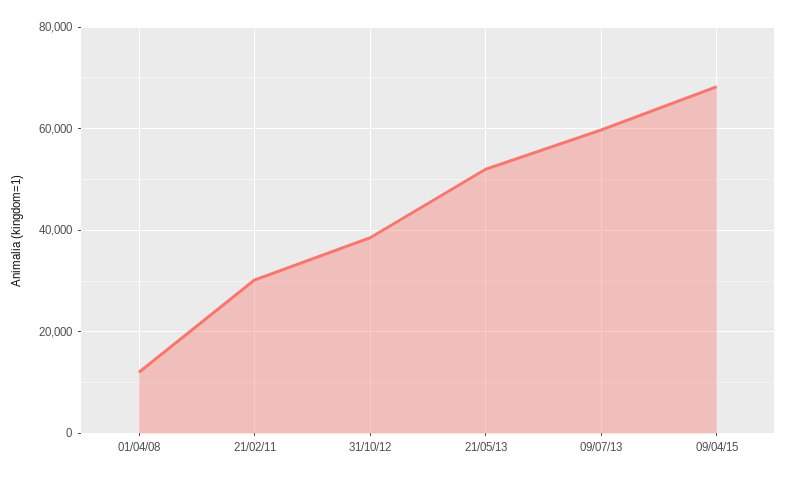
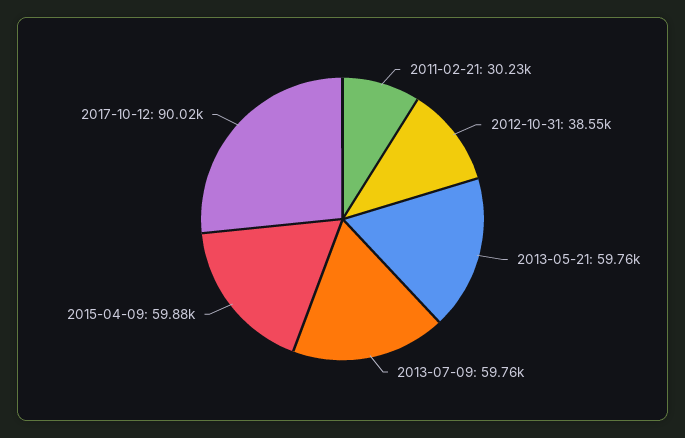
01/04/08: 12000 -> none
21/05/13: 52000 -> 59760
09/04/15: 68000 -> 59880
2017-10-12: none -> 90020

